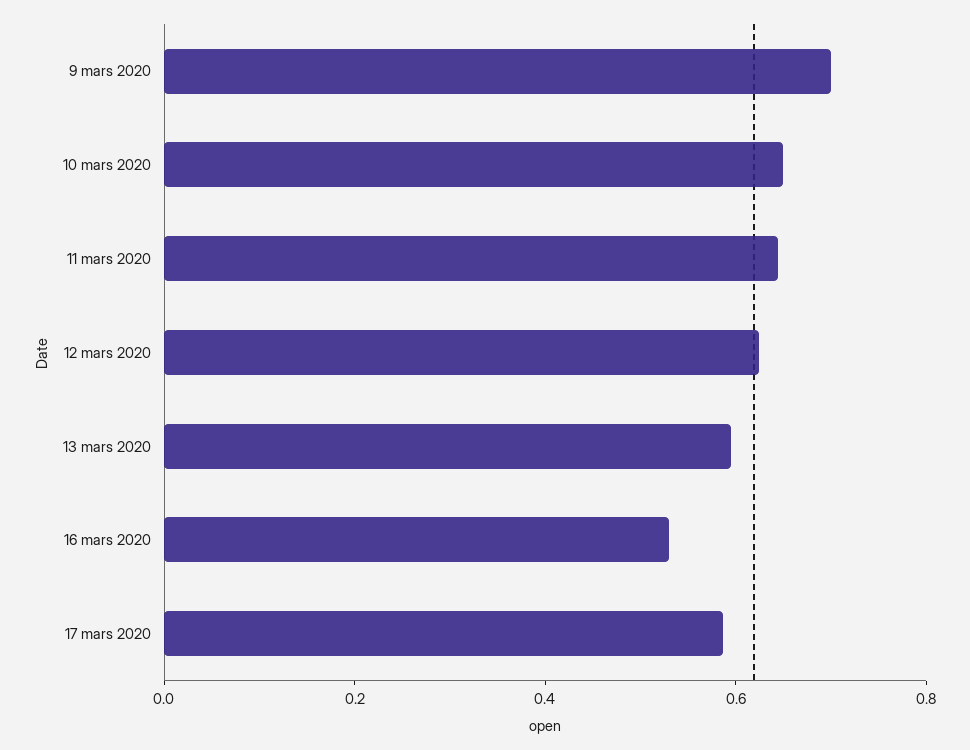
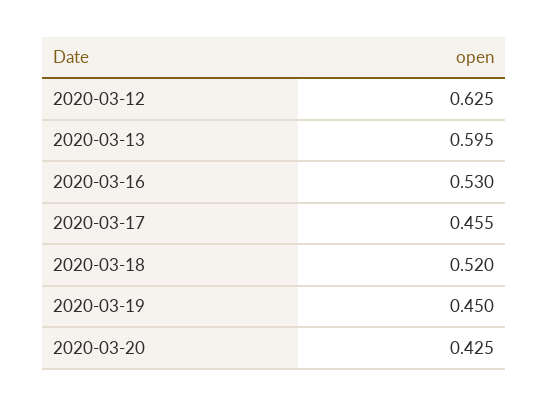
9 mars 2020: 0.7 -> none
10 mars 2020: 0.65 -> none
11 mars 2020: 0.65 -> none
17 mars 2020: 0.6 -> 0.455
2020-03-18: none -> 0.52
2020-03-19: none -> 0.45
2020-03-20: none -> 0.425

